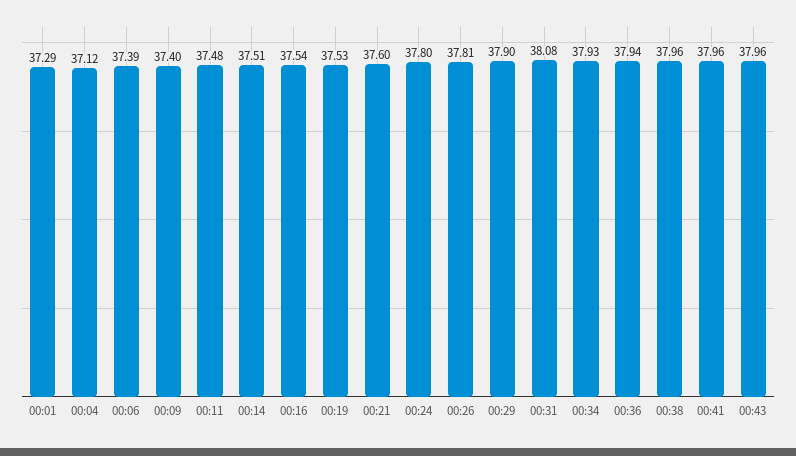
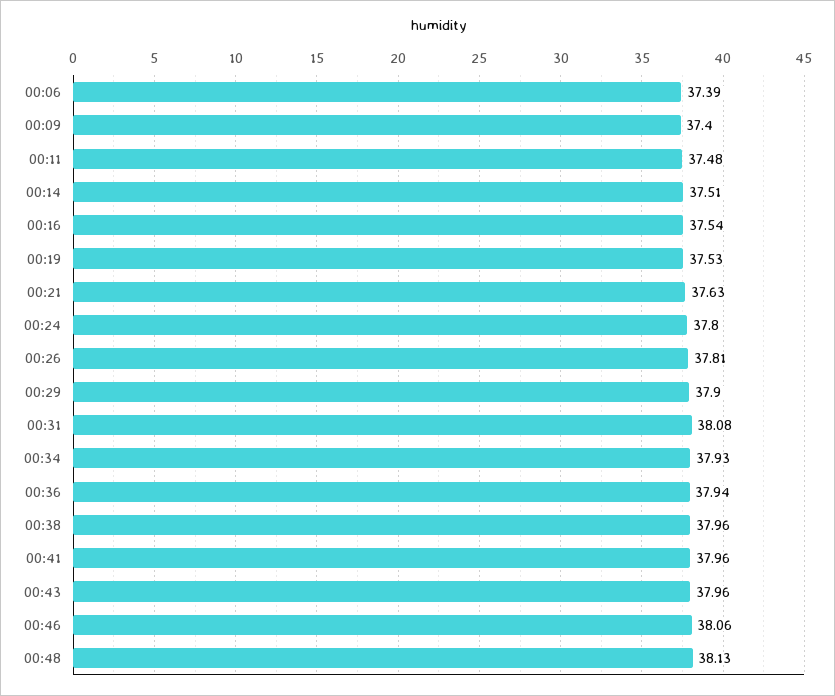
00:01: 37.29 -> none
00:04: 37.12 -> none
00:21: 37.6 -> 37.63
00:46: none -> 38.06
00:48: none -> 38.13

